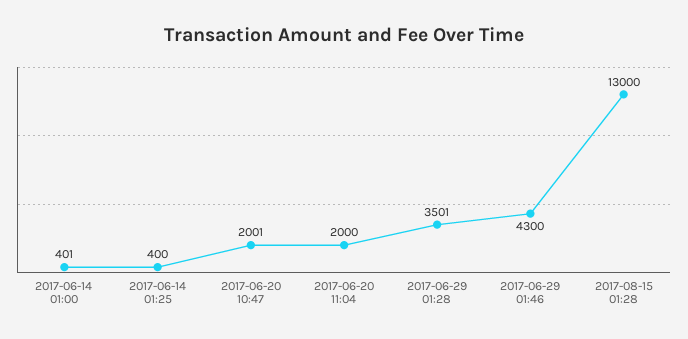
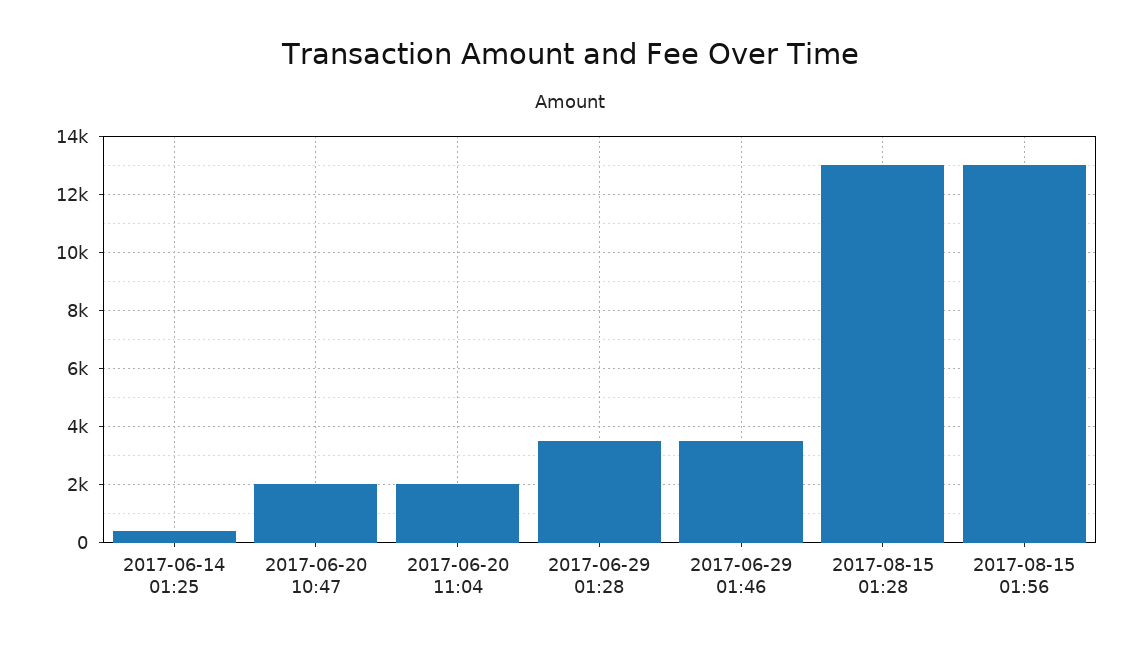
2017-06-14 01:00: 401 -> none
2017-06-29 01:46: 4300 -> 3500
2017-08-15 01:56: none -> 13000

